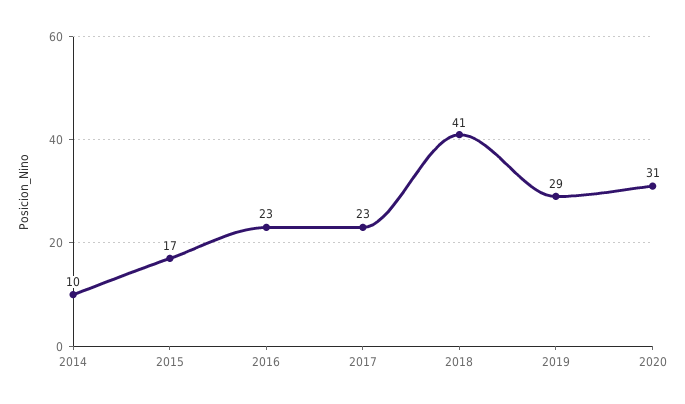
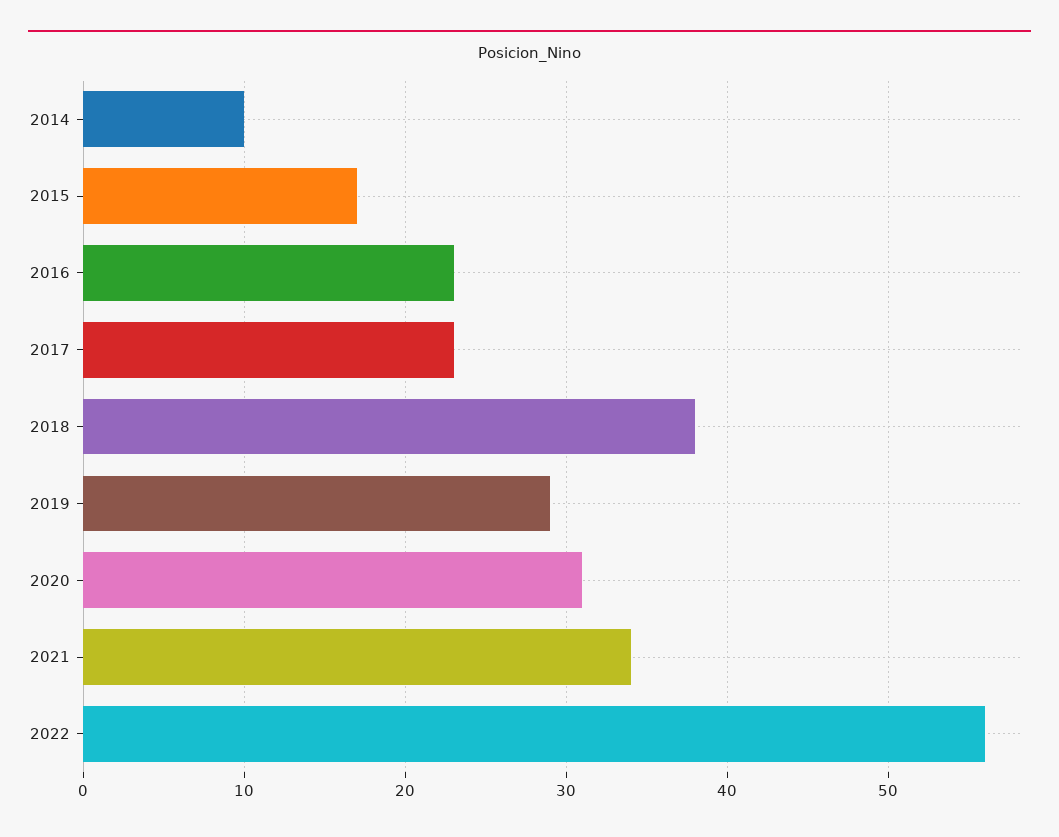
2018: 41 -> 38
2021: none -> 34
2022: none -> 56

